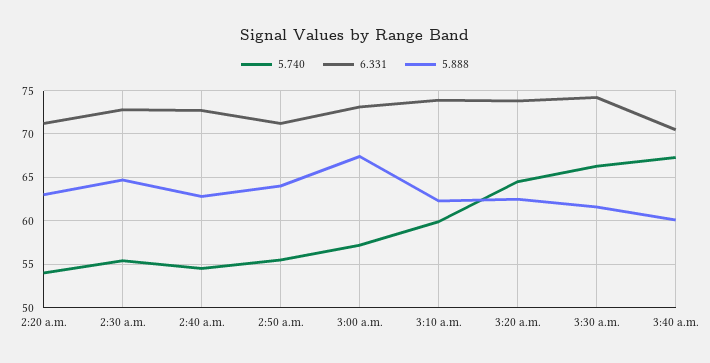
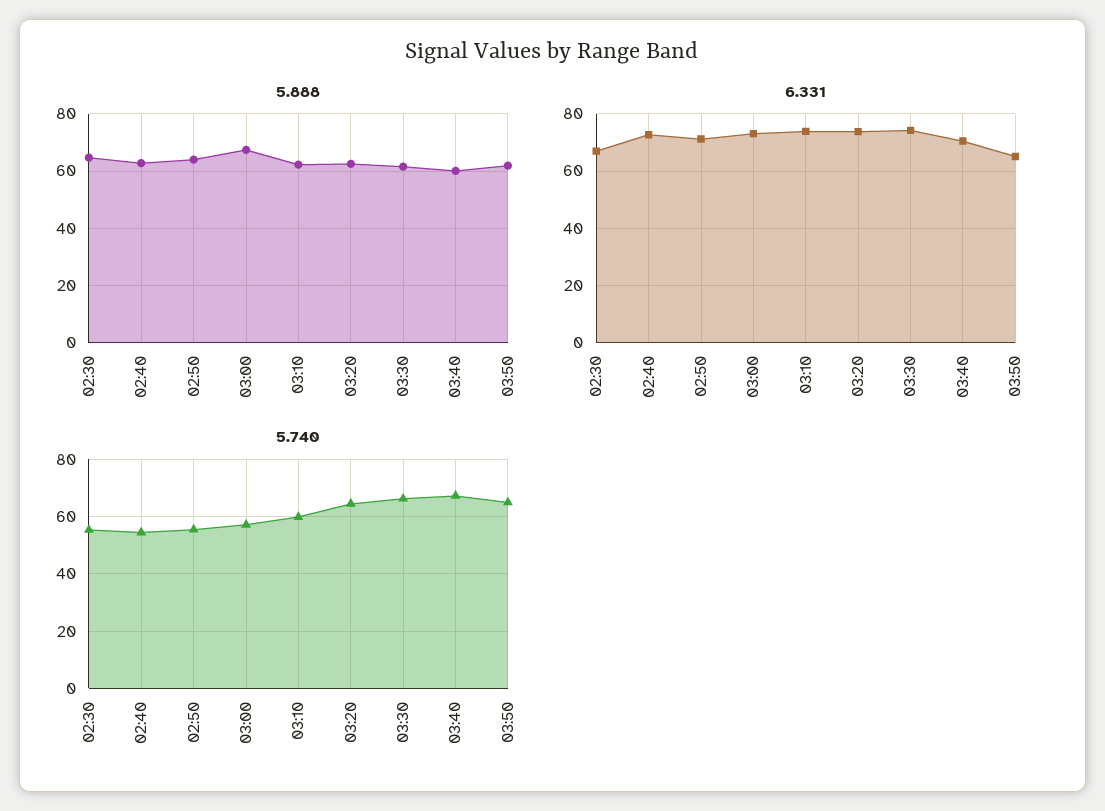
5.740, 2:20 a.m.: 54 -> none
6.331, 2:20 a.m.: 71 -> none
5.888, 2:20 a.m.: 63 -> none
6.331, 2:30 a.m.: 73 -> 67.5
5.888, 03:50: none -> 62.5
6.331, 03:50: none -> 65
5.740, 03:50: none -> 65

